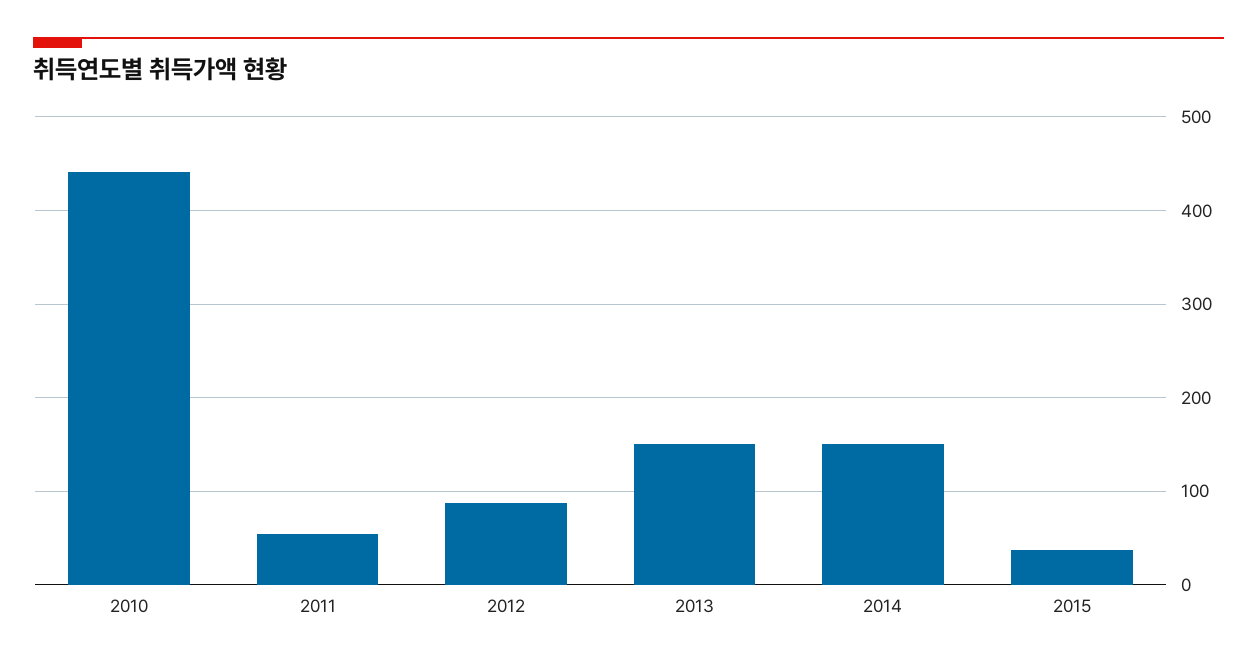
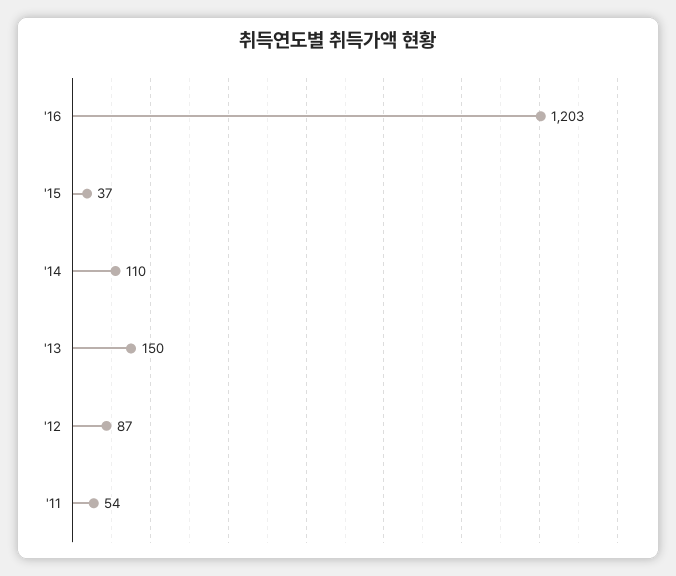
2010: 440 -> none
2014: 150 -> 110
'16: none -> 1203

